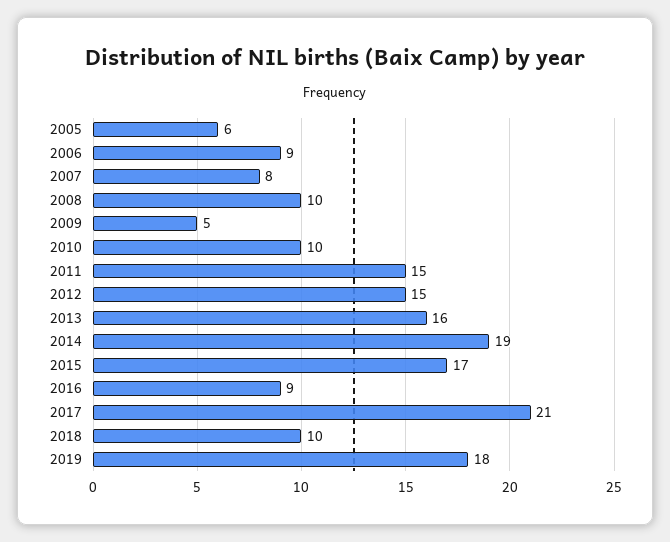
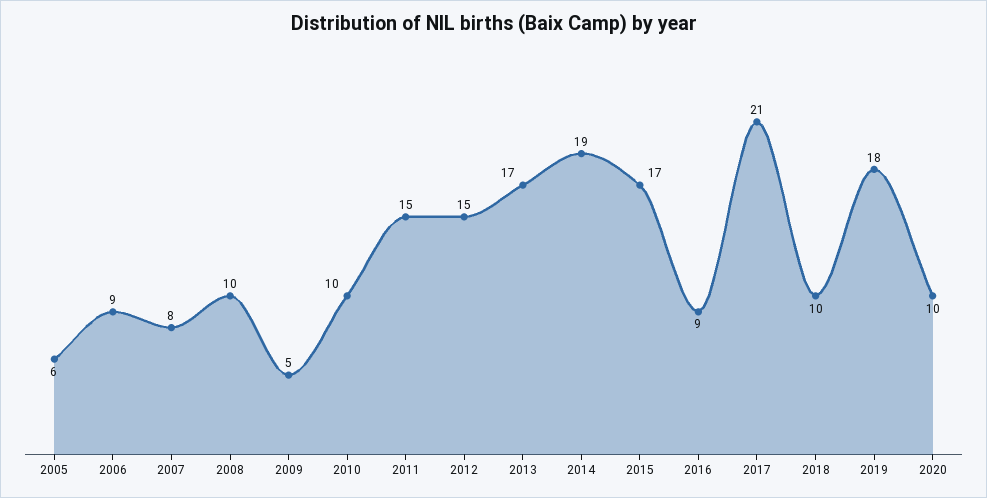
2013: 16 -> 17
2020: none -> 10

